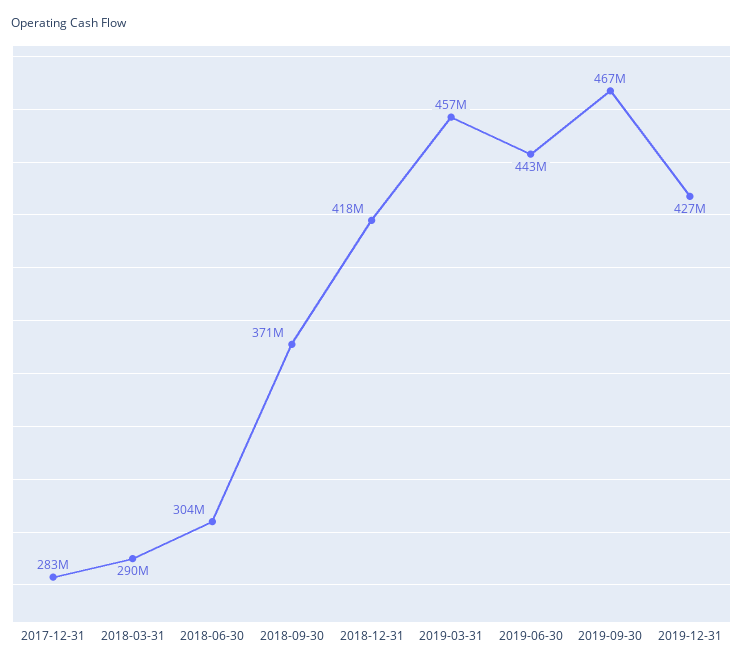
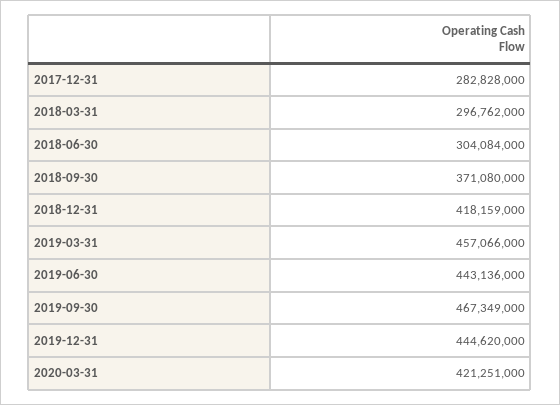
2018-03-31: 290000000 -> 296762000
2019-12-31: 427000000 -> 444620000
2020-03-31: none -> 421251000

